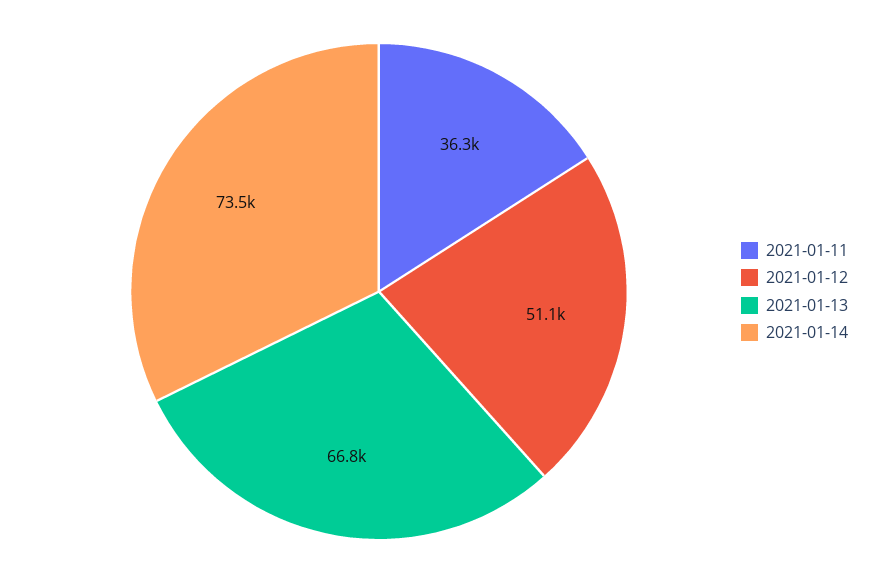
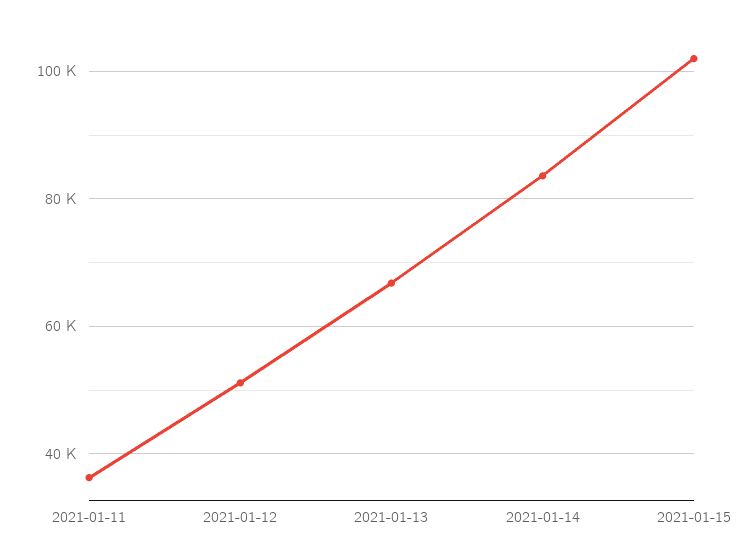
2021-01-14: 73500 -> 84000
2021-01-15: none -> 102000

